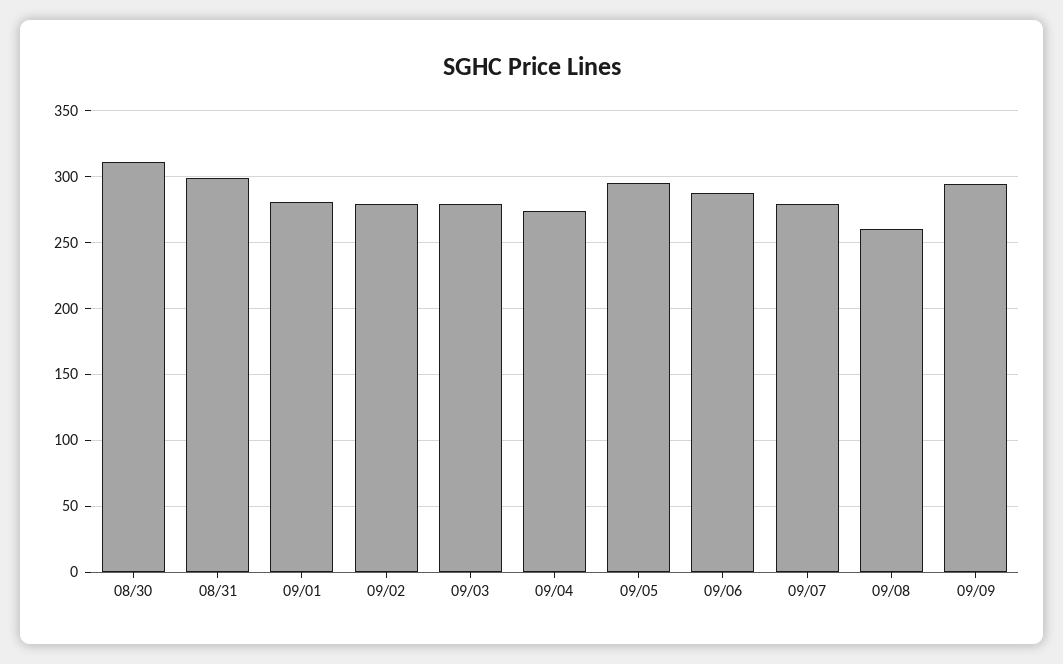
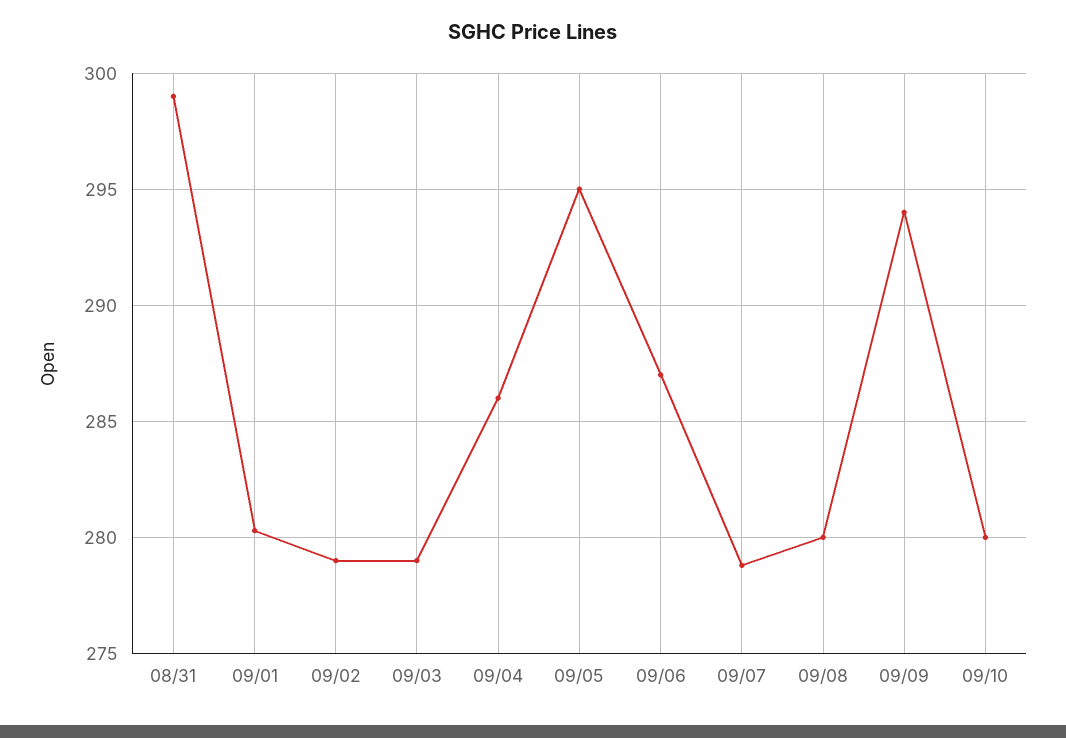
08/30: 310 -> none
09/04: 275 -> 286
09/08: 260 -> 280
09/10: none -> 280

